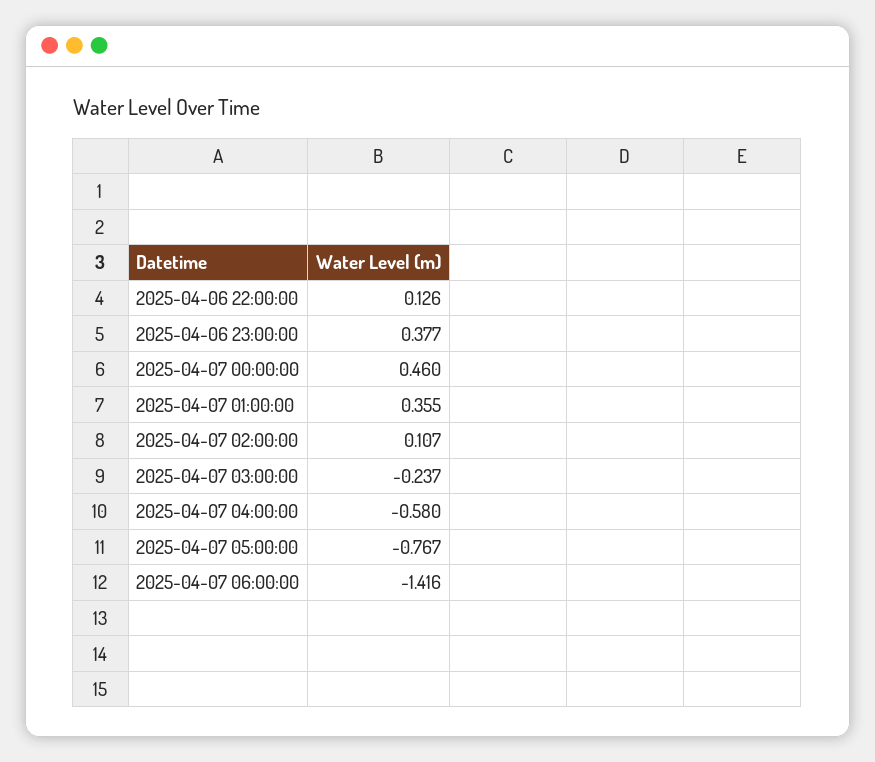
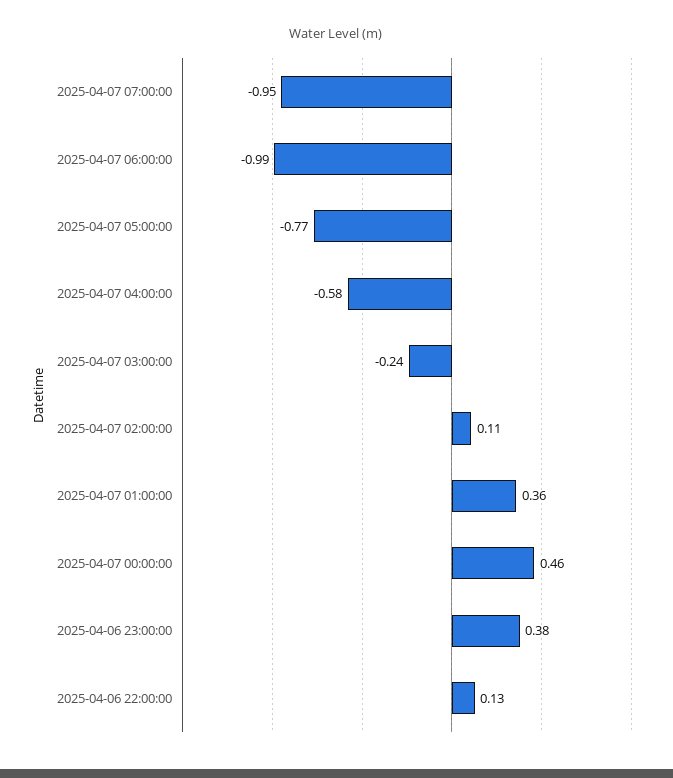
2025-04-07 06:00:00: -1.416 -> -0.99
2025-04-07 07:00:00: none -> -0.95

